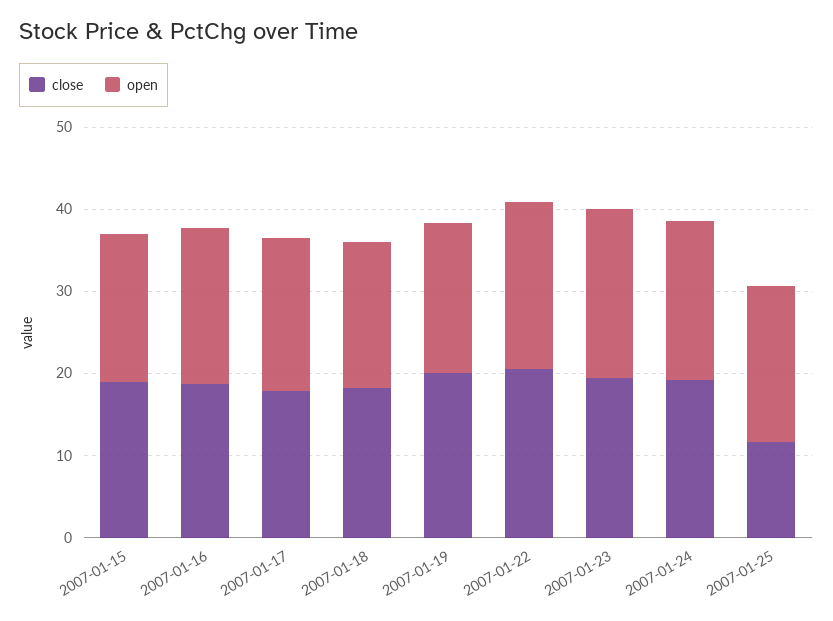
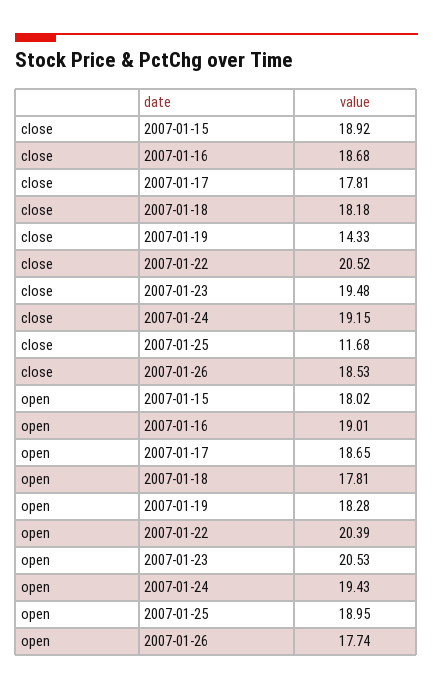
close, 2007-01-19: 20 -> 14.33
close, 2007-01-26: none -> 18.53
open, 2007-01-26: none -> 17.74

